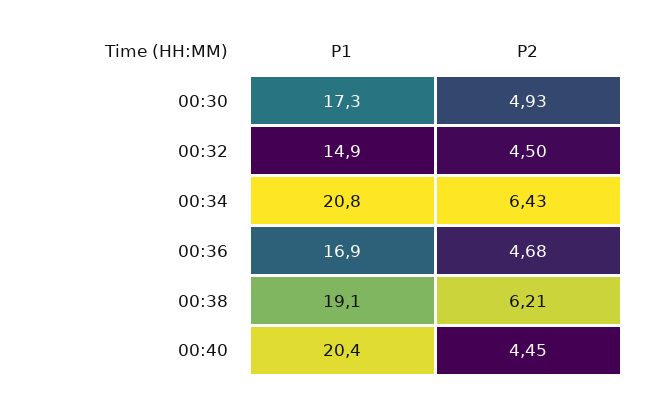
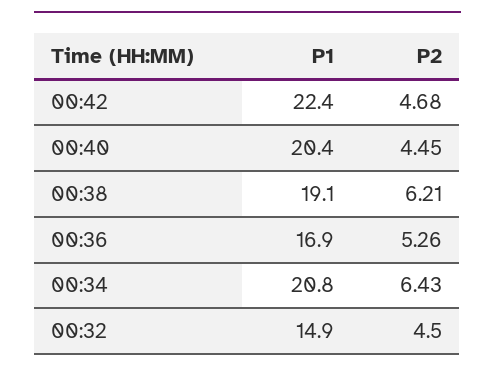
P1, 00:30: 17.3 -> none
P2, 00:30: 4.93 -> none
P2, 00:36: 4.68 -> 5.26
P1, 00:42: none -> 22.4
P2, 00:42: none -> 4.68

